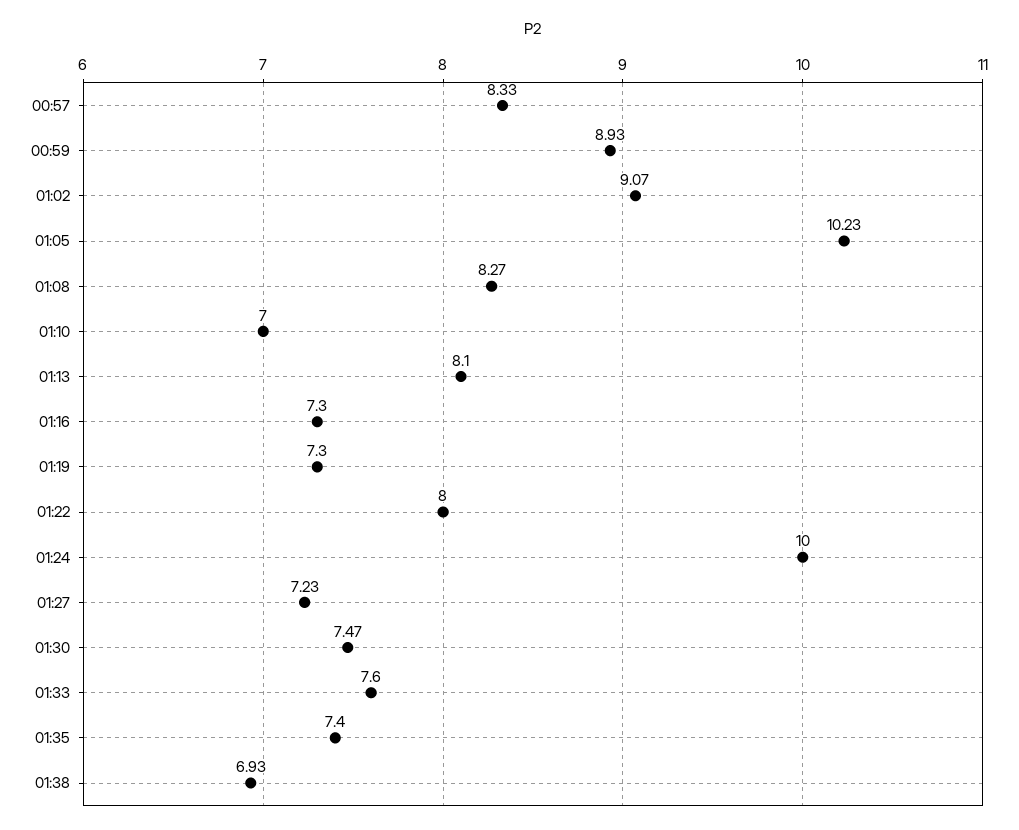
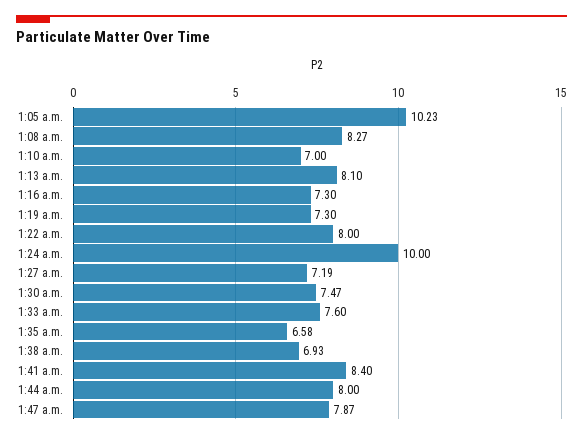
00:57: 8.33 -> none
00:59: 8.93 -> none
01:02: 9.07 -> none
01:27: 7.23 -> 7.19
01:35: 7.4 -> 6.58
1:41 a.m.: none -> 8.4
1:44 a.m.: none -> 8
1:47 a.m.: none -> 7.87

